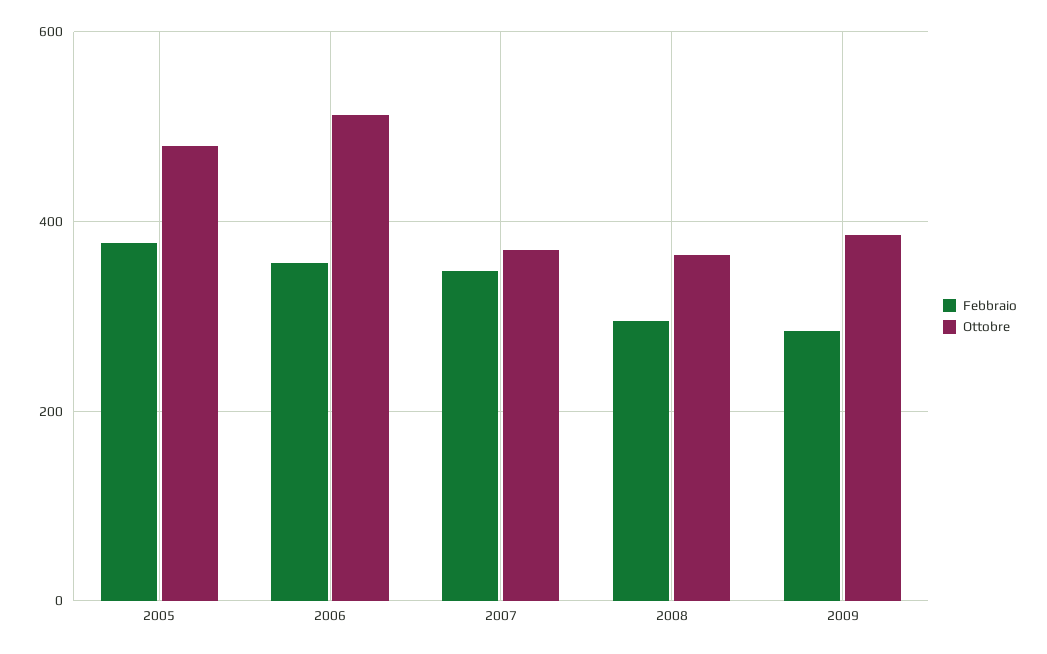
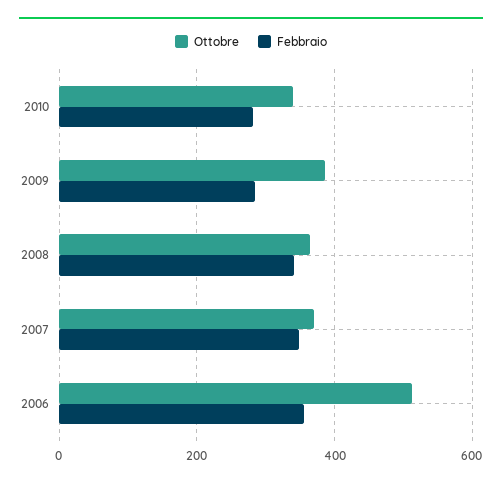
Febbraio, 2005: 380 -> none
Ottobre, 2005: 480 -> none
Febbraio, 2008: 300 -> 340
Ottobre, 2010: none -> 340
Febbraio, 2010: none -> 280

